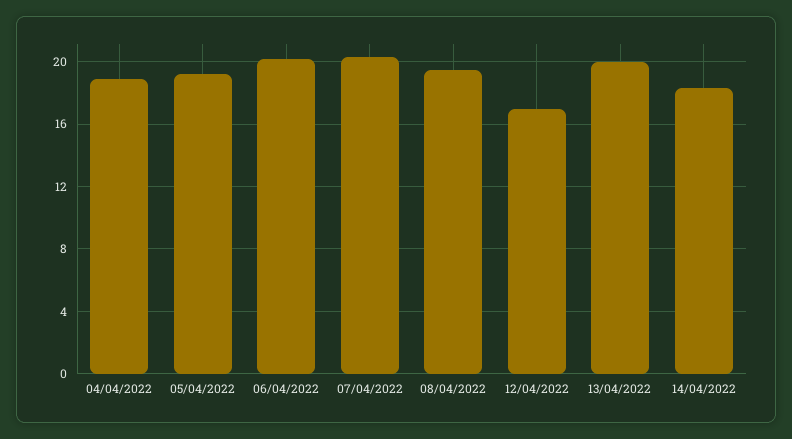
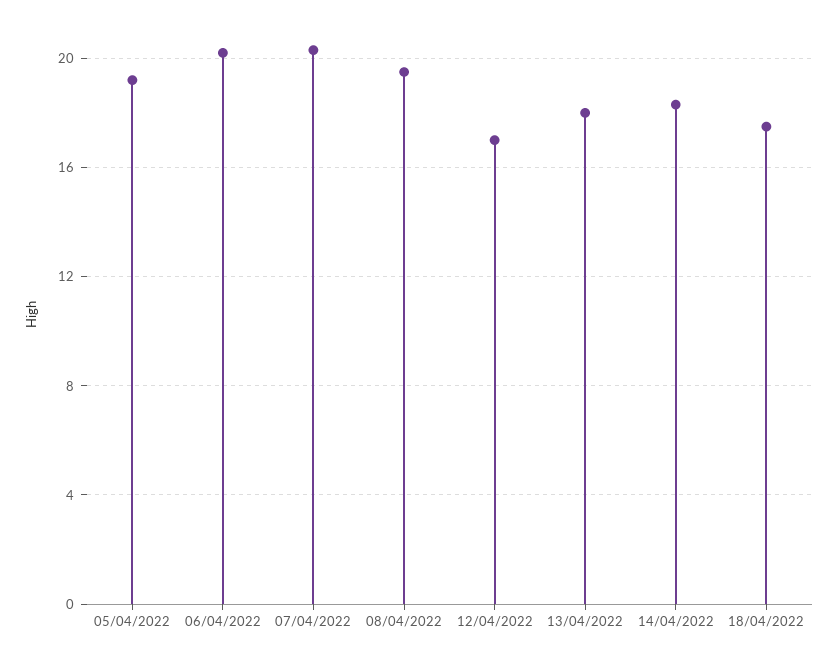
04/04/2022: 19 -> none
13/04/2022: 20 -> 18
18/04/2022: none -> 17.5

